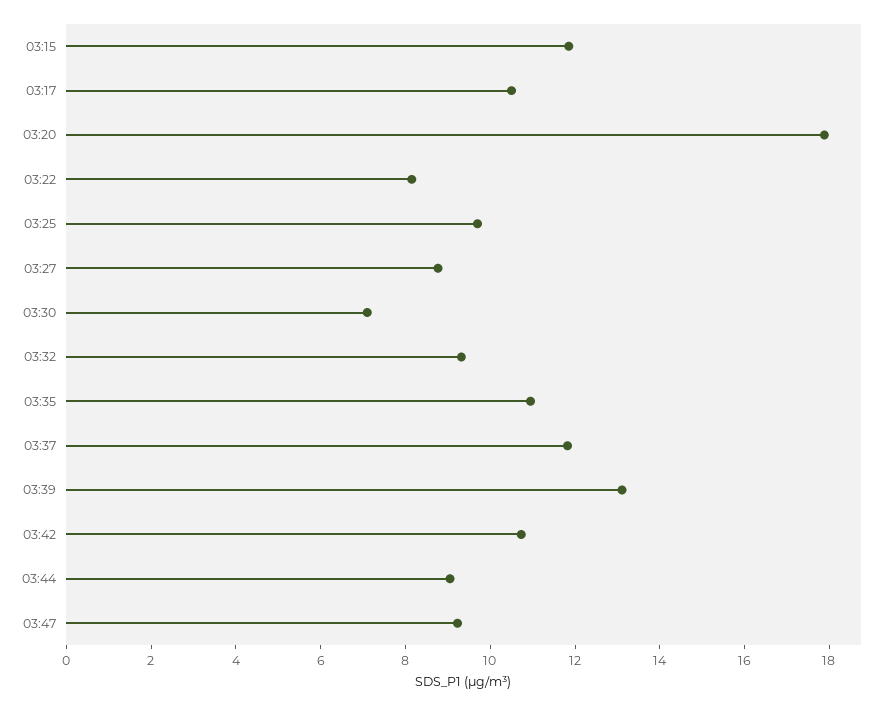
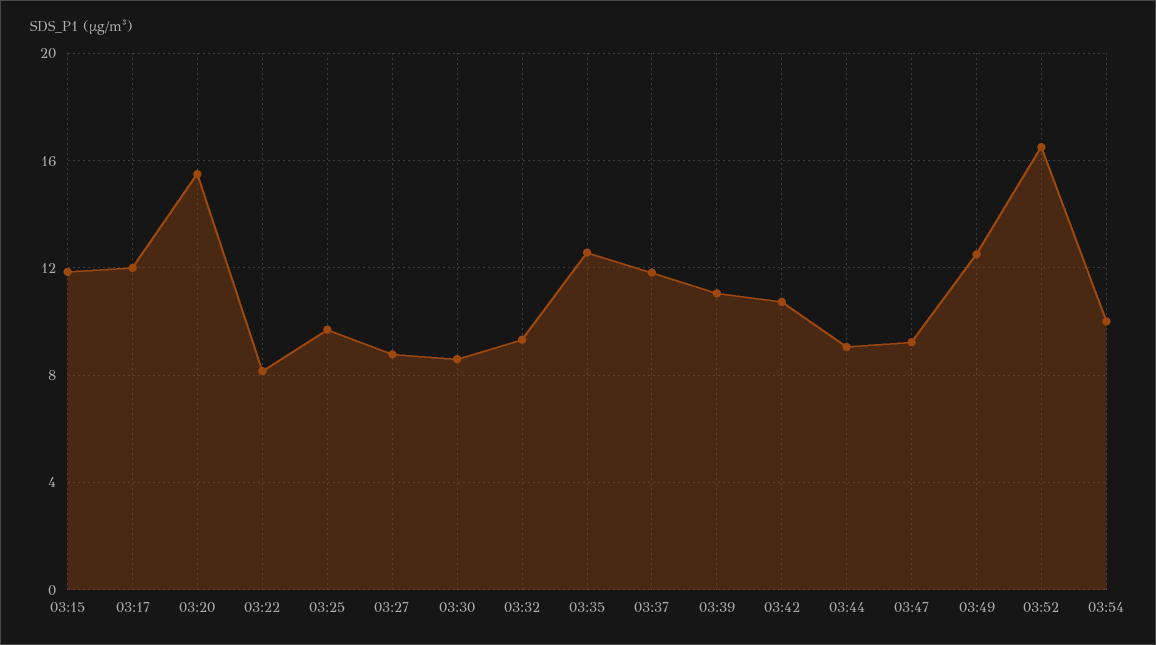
03:17: 10.5 -> 12
03:20: 18 -> 15.5
03:30: 7 -> 8.5
03:35: 11 -> 12.5
03:39: 13 -> 11
03:49: none -> 12.5
03:52: none -> 16.5
03:54: none -> 10

